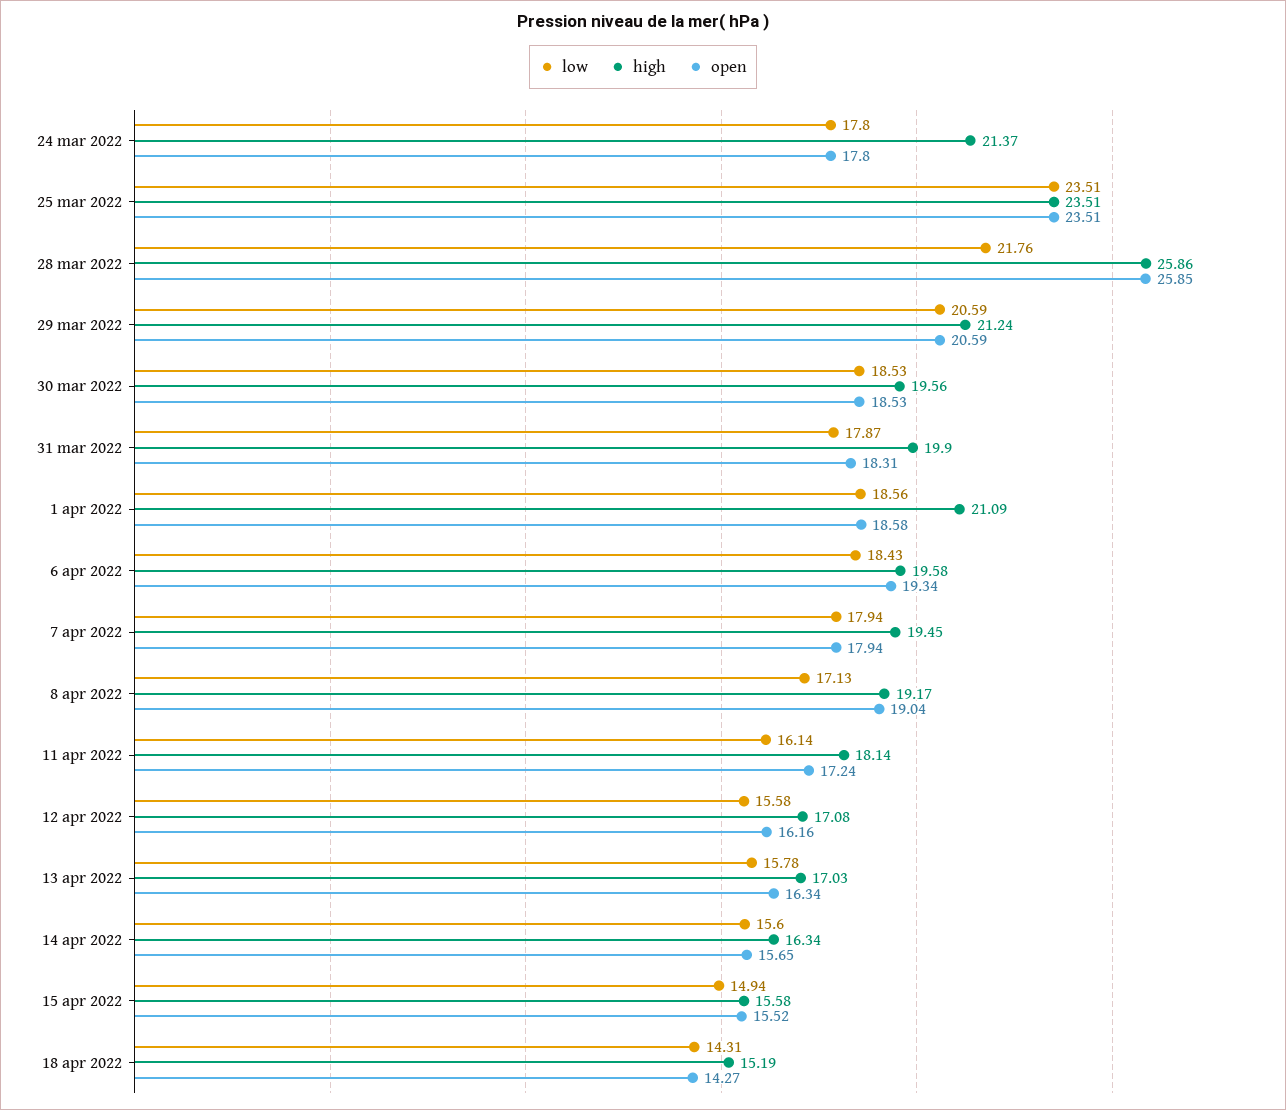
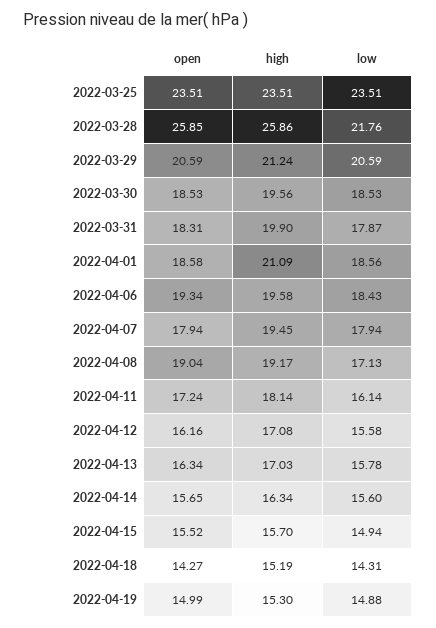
low, 24 mar 2022: 17.8 -> none
high, 24 mar 2022: 21.37 -> none
open, 24 mar 2022: 17.8 -> none
high, 15 apr 2022: 15.58 -> 15.7
open, 2022-04-19: none -> 14.99
high, 2022-04-19: none -> 15.3
low, 2022-04-19: none -> 14.88

